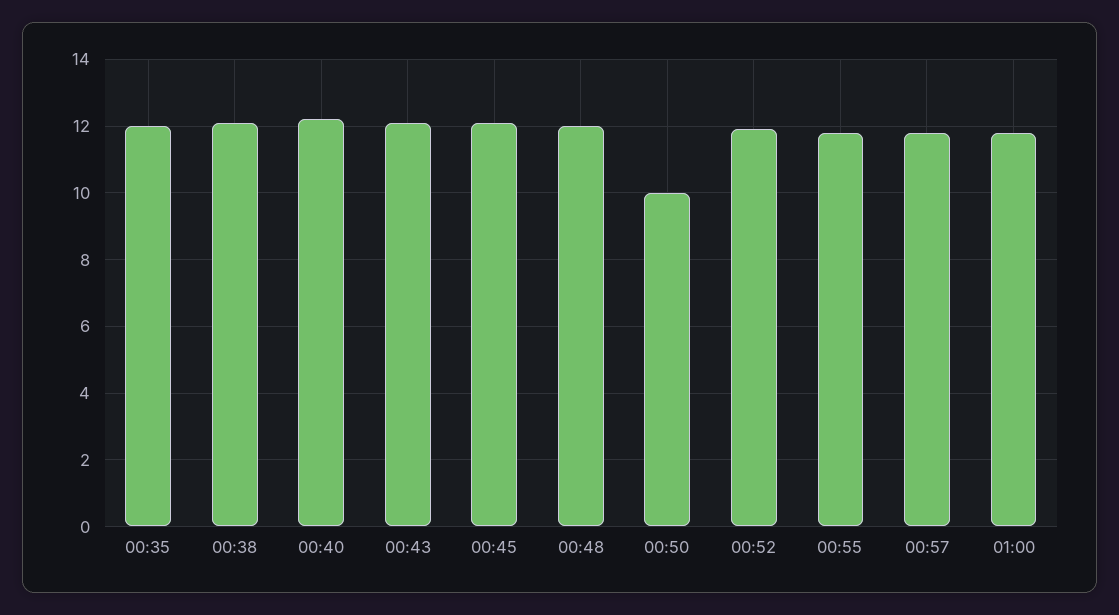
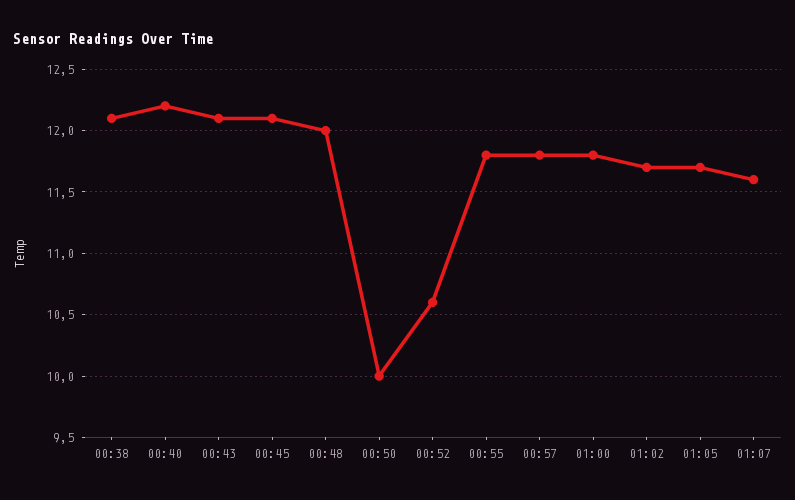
00:35: 12 -> none
00:52: 12 -> 10.6
01:02: none -> 11.7
01:05: none -> 11.7
01:07: none -> 11.6

